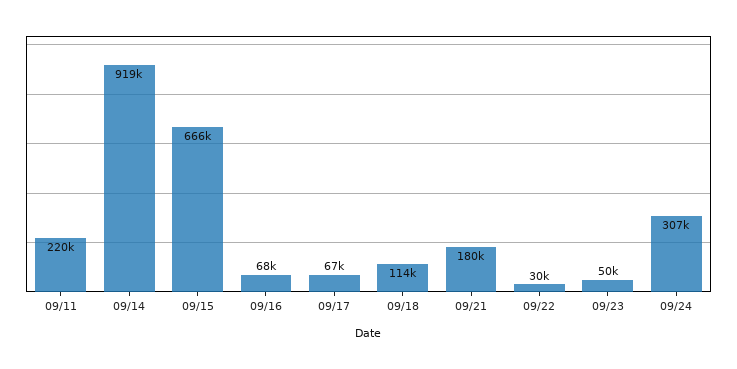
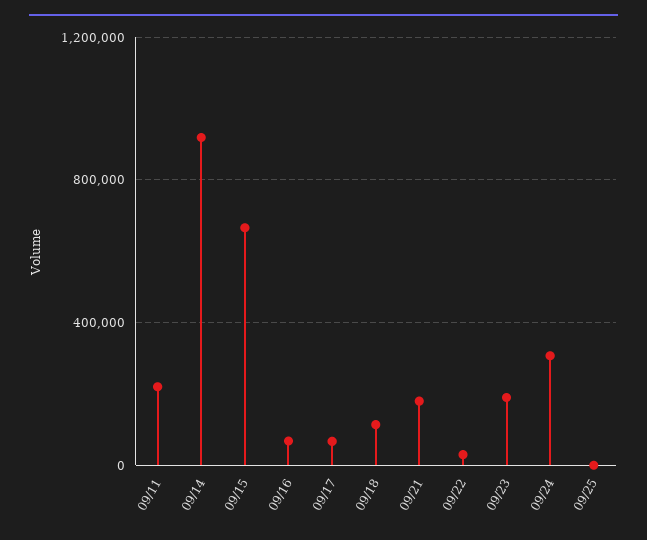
09/23: 50000 -> 200000
09/25: none -> 0

